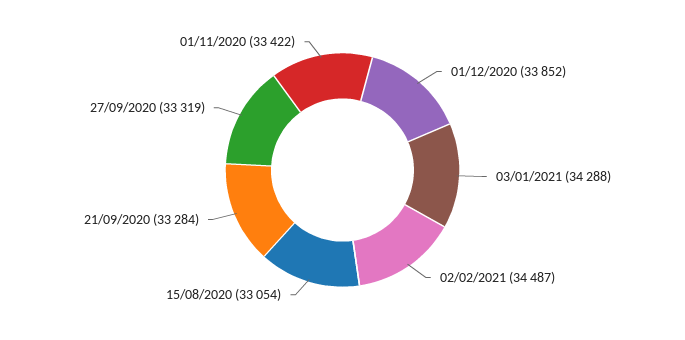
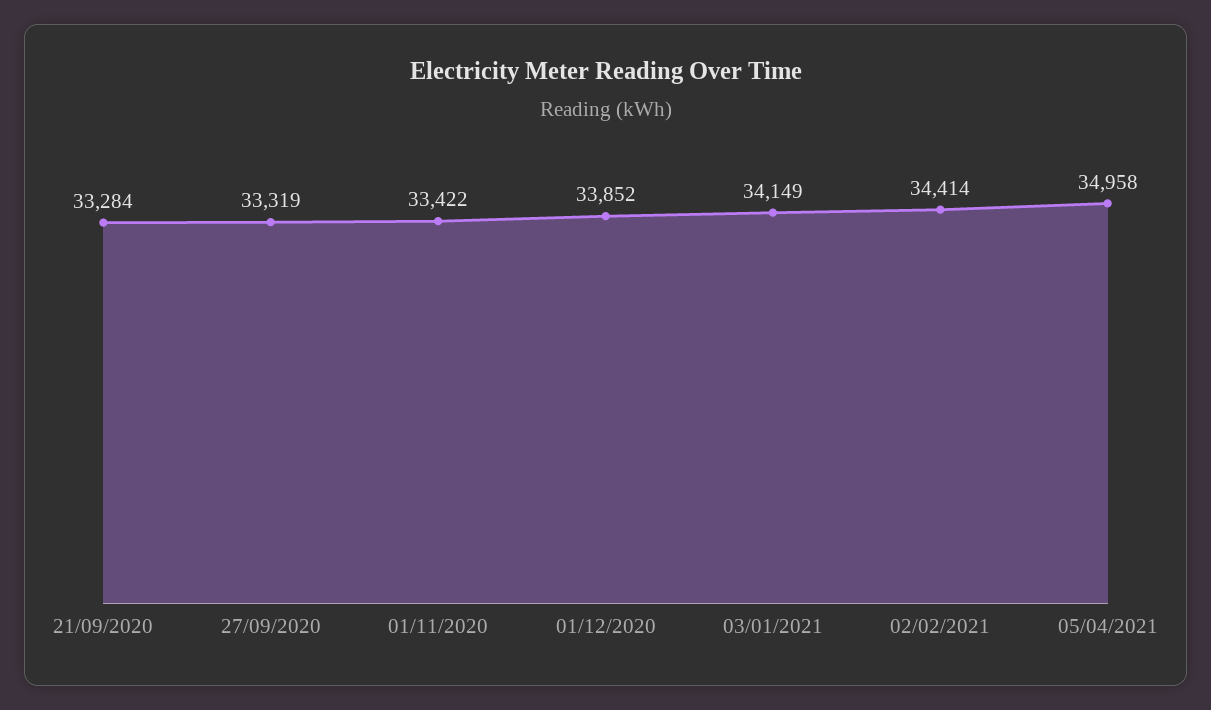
03/01/2021: 34288 -> 34149
02/02/2021: 34487 -> 34414
15/08/2020: 33054 -> none
05/04/2021: none -> 34958

